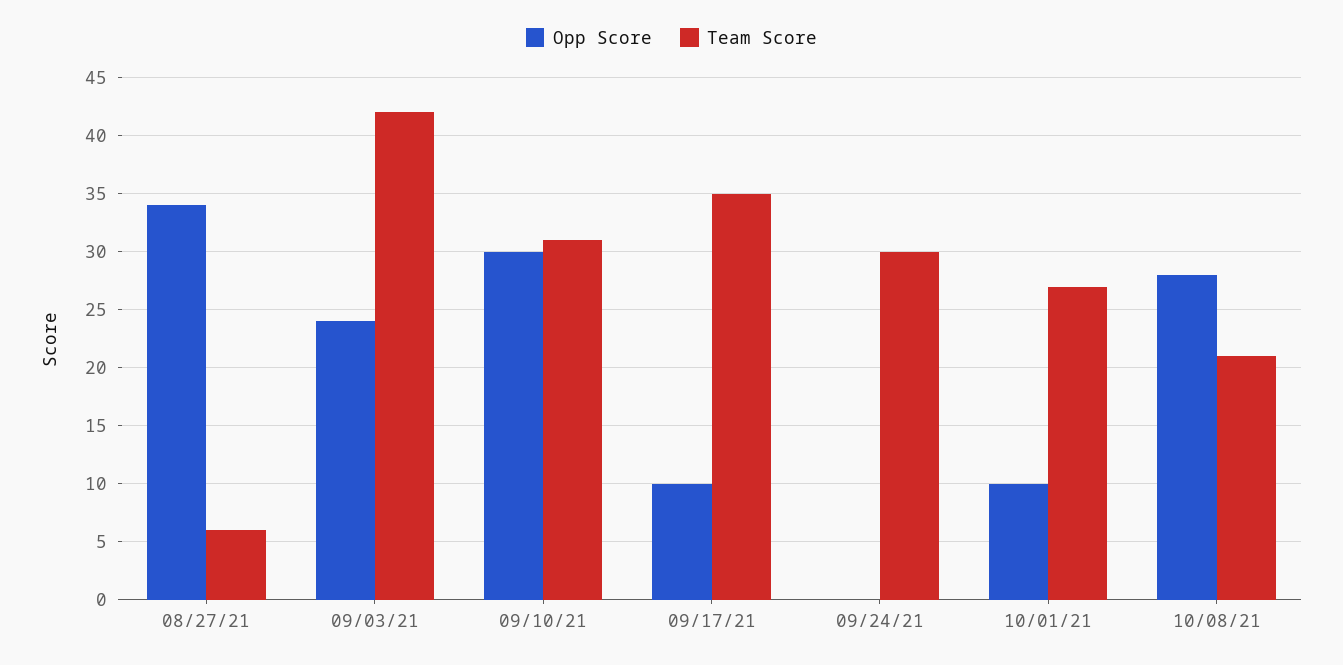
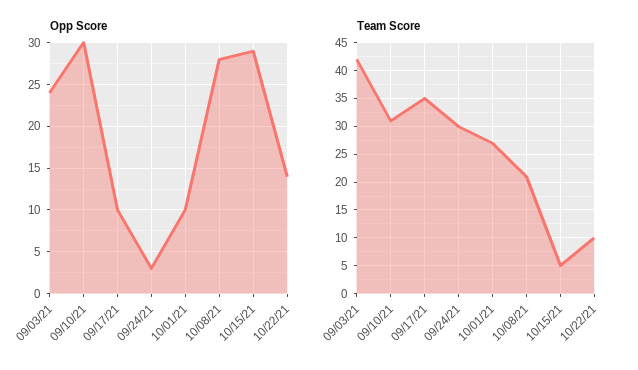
Opp Score, 08/27/21: 34 -> none
Team Score, 08/27/21: 6 -> none
Opp Score, 09/24/21: 0 -> 3
Opp Score, 10/15/21: none -> 29
Opp Score, 10/22/21: none -> 14
Team Score, 10/15/21: none -> 5
Team Score, 10/22/21: none -> 10

